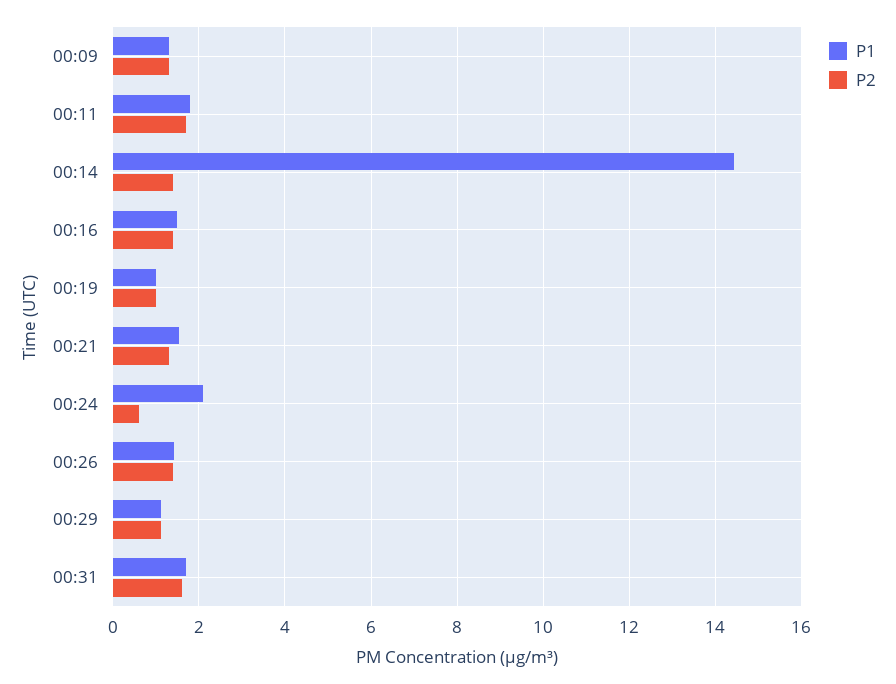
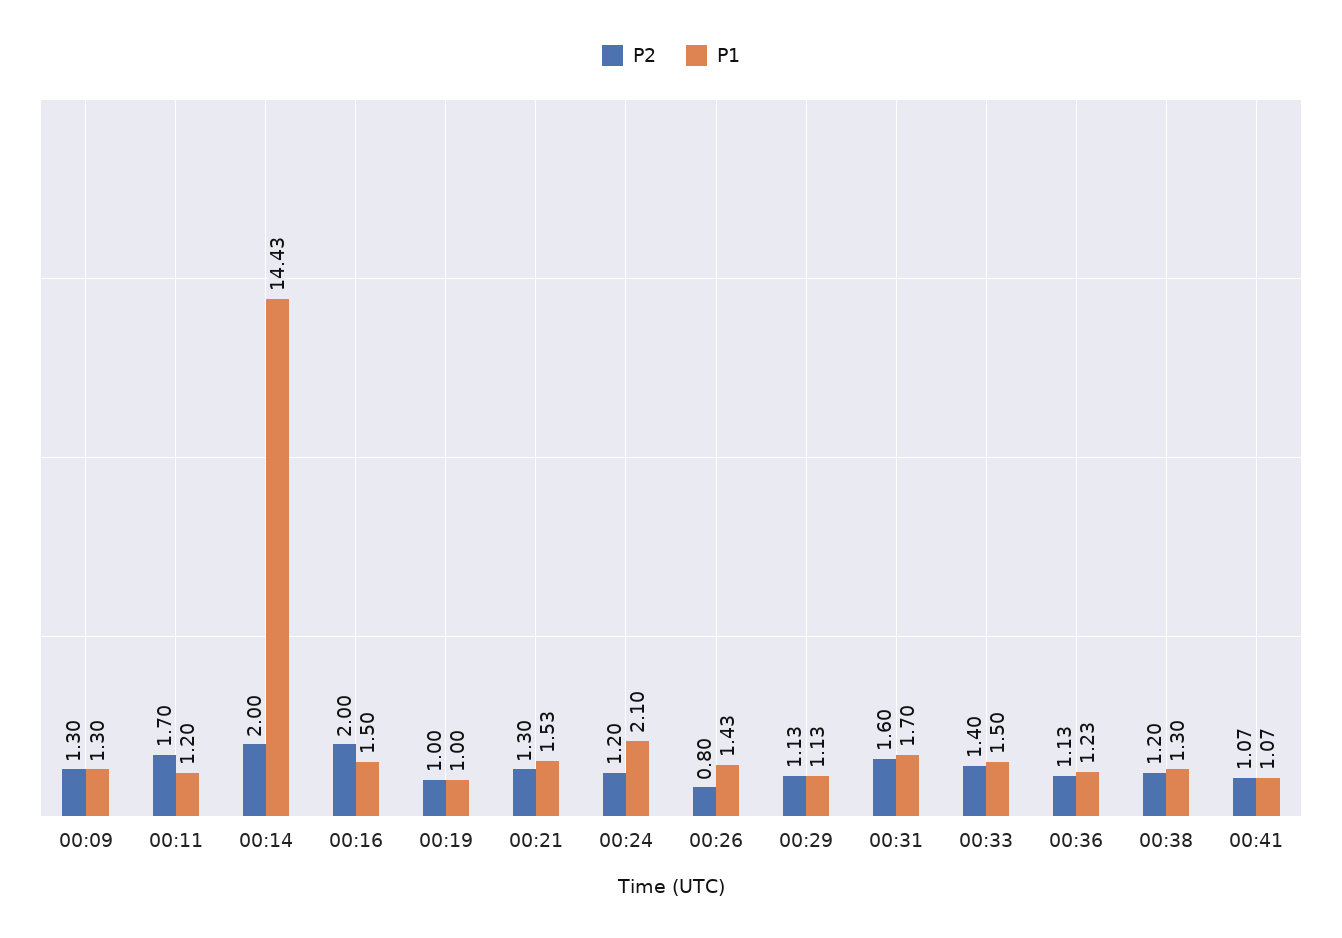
P1, 00:11: 1.8 -> 1.2
P2, 00:14: 1.4 -> 2
P2, 00:16: 1.4 -> 2
P2, 00:24: 0.6 -> 1.2
P2, 00:26: 1.4 -> 0.8
P2, 00:33: none -> 1.4
P1, 00:33: none -> 1.5
P2, 00:36: none -> 1.13
P1, 00:36: none -> 1.23
P2, 00:38: none -> 1.2
P1, 00:38: none -> 1.3
P2, 00:41: none -> 1.07
P1, 00:41: none -> 1.07

